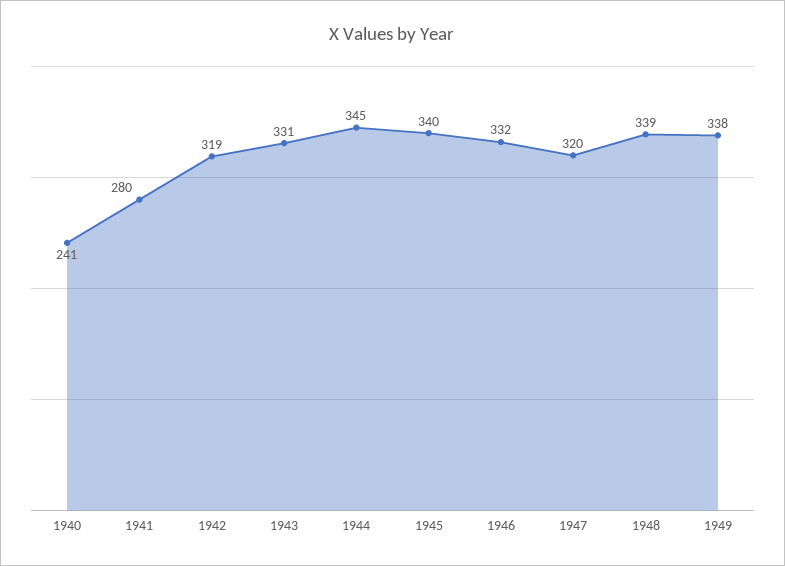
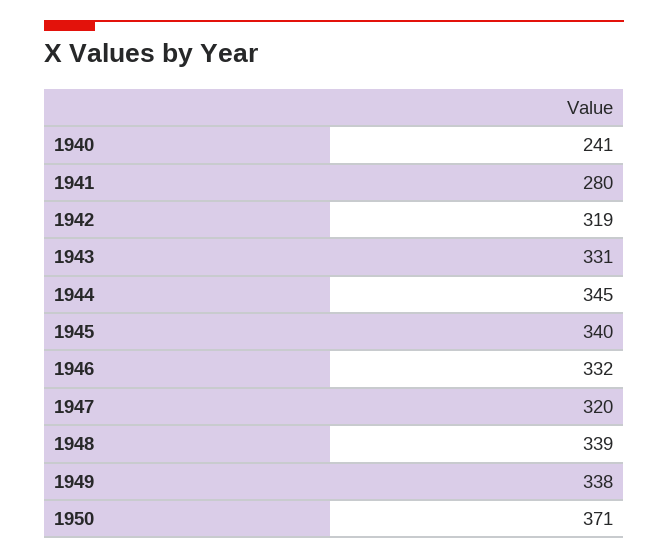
1950: none -> 371

